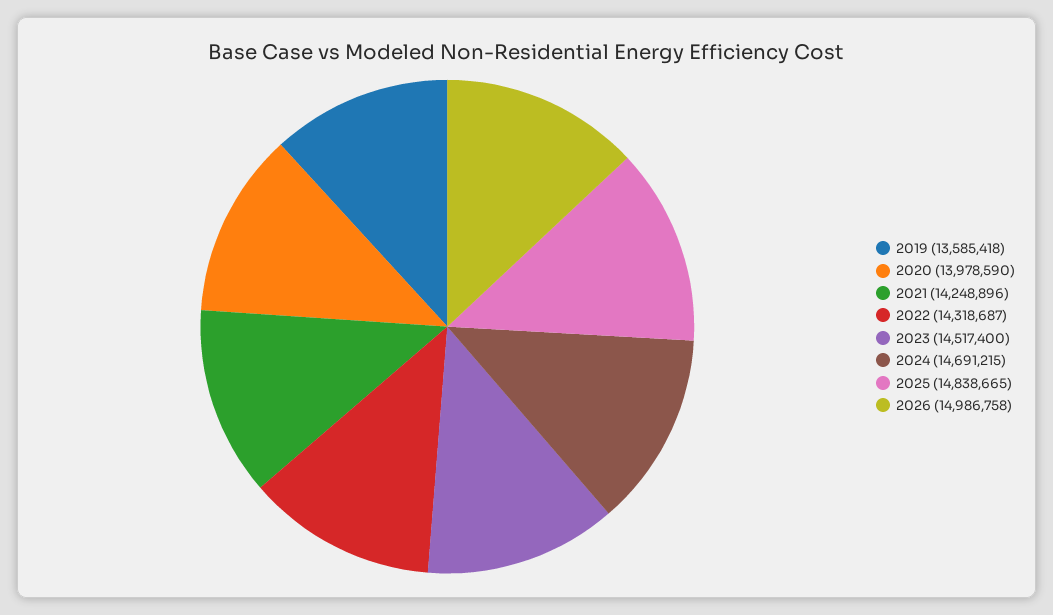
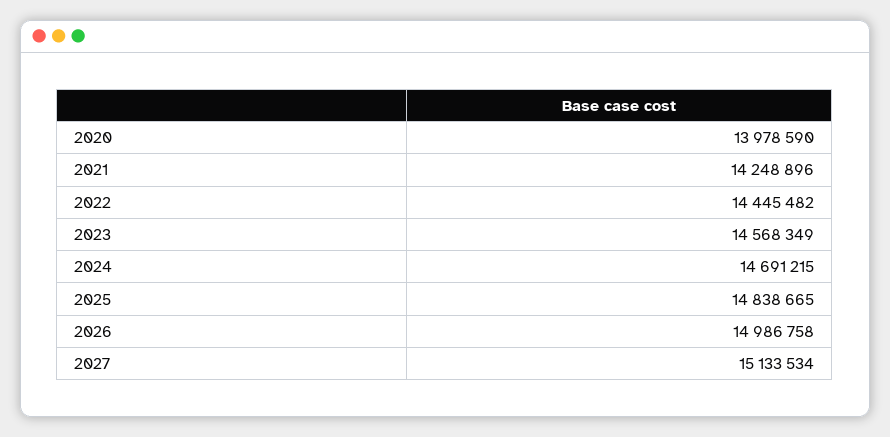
2019: 13585418 -> none
2022: 14318687 -> 14445482
2023: 14517400 -> 14568349
2027: none -> 15133534

